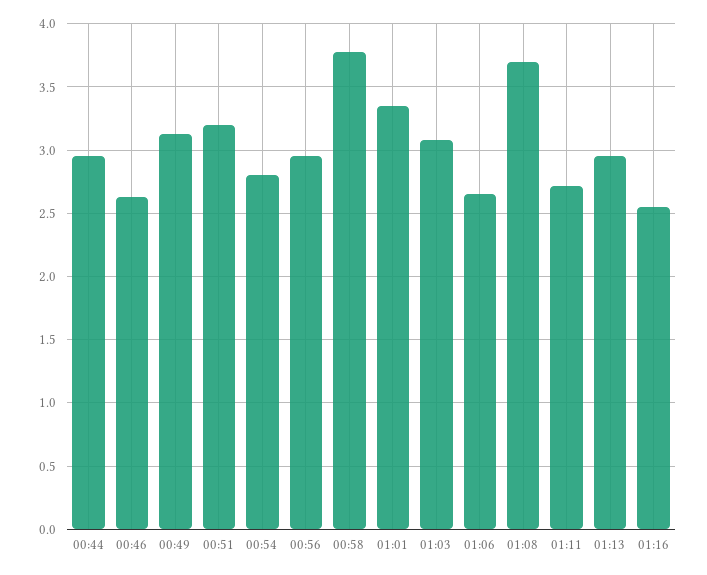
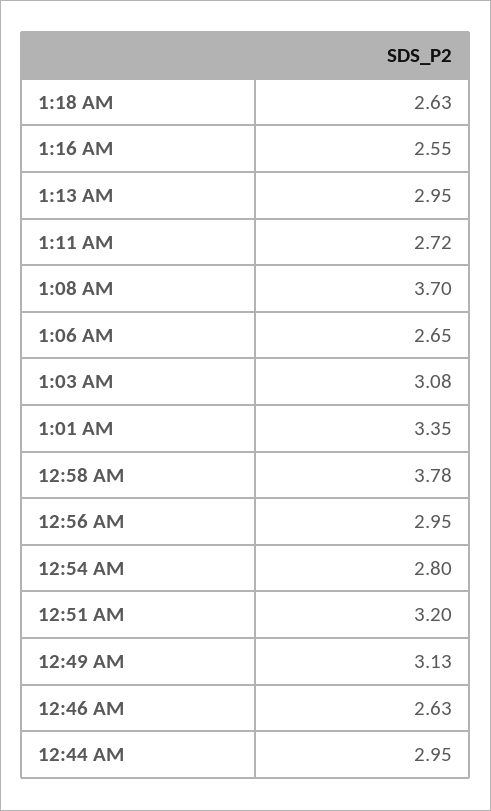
1:18 AM: none -> 2.63

